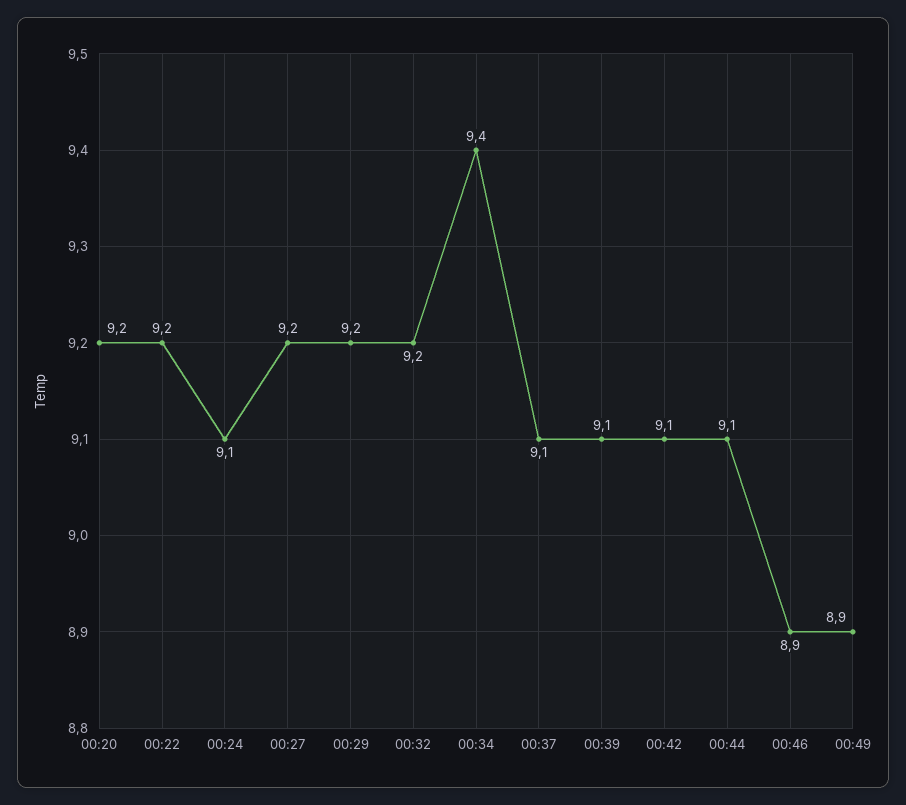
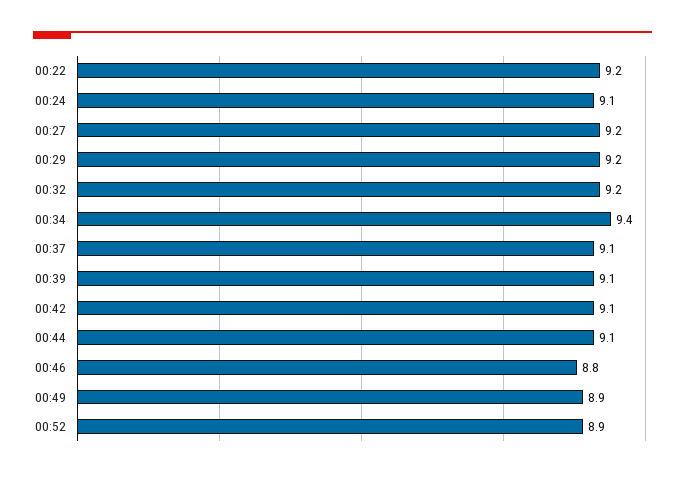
00:20: 9.2 -> none
00:46: 8.9 -> 8.8
00:52: none -> 8.9

